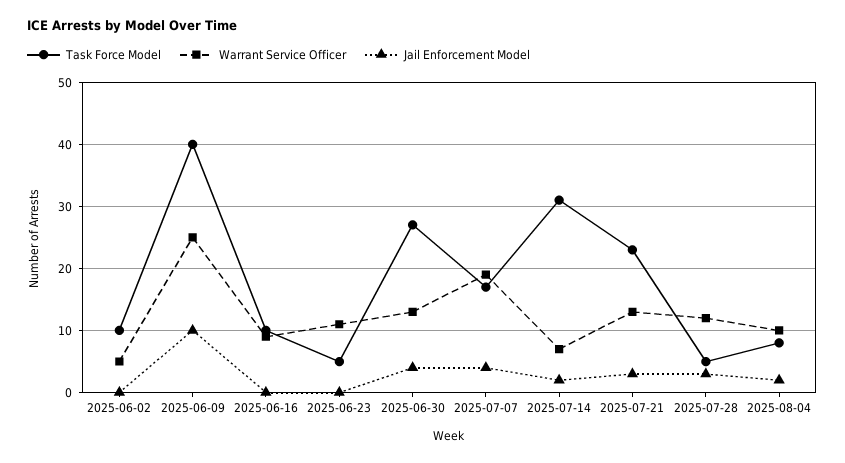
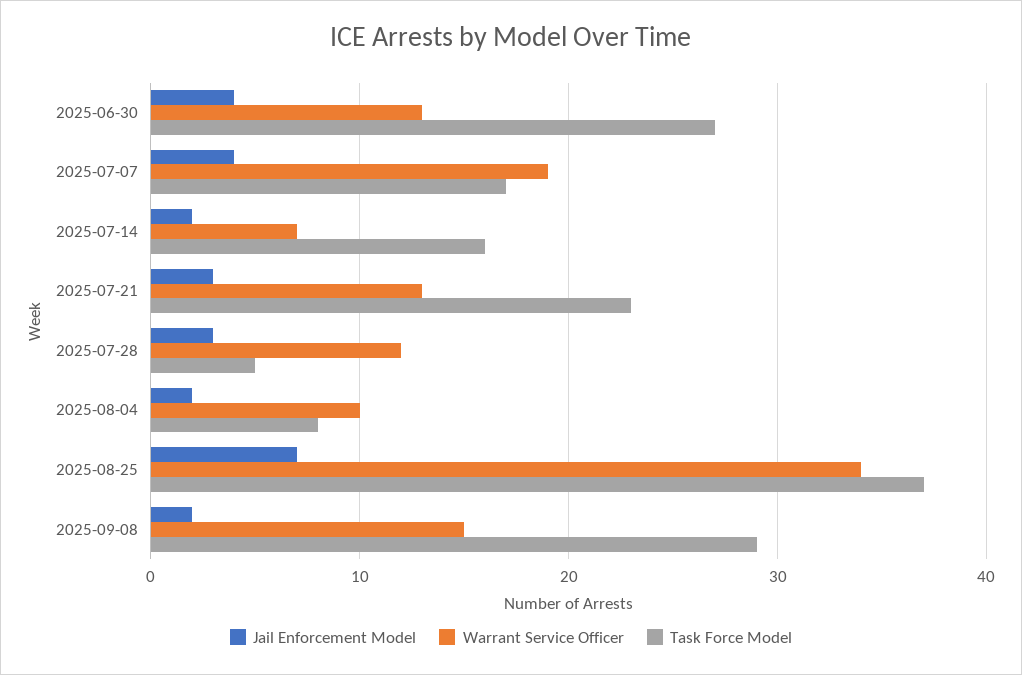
Task Force Model, 2025-06-02: 10 -> none
Warrant Service Officer, 2025-06-02: 5 -> none
Jail Enforcement Model, 2025-06-02: 0 -> none
Task Force Model, 2025-06-09: 40 -> none
Warrant Service Officer, 2025-06-09: 25 -> none
Jail Enforcement Model, 2025-06-09: 10 -> none
Task Force Model, 2025-06-16: 10 -> none
Warrant Service Officer, 2025-06-16: 9 -> none
Jail Enforcement Model, 2025-06-16: 0 -> none
Task Force Model, 2025-06-23: 5 -> none
Warrant Service Officer, 2025-06-23: 11 -> none
Jail Enforcement Model, 2025-06-23: 0 -> none
Task Force Model, 2025-07-14: 31 -> 16
Jail Enforcement Model, 2025-08-25: none -> 7
Warrant Service Officer, 2025-08-25: none -> 34
Task Force Model, 2025-08-25: none -> 37
Jail Enforcement Model, 2025-09-08: none -> 2
Warrant Service Officer, 2025-09-08: none -> 15
Task Force Model, 2025-09-08: none -> 29

